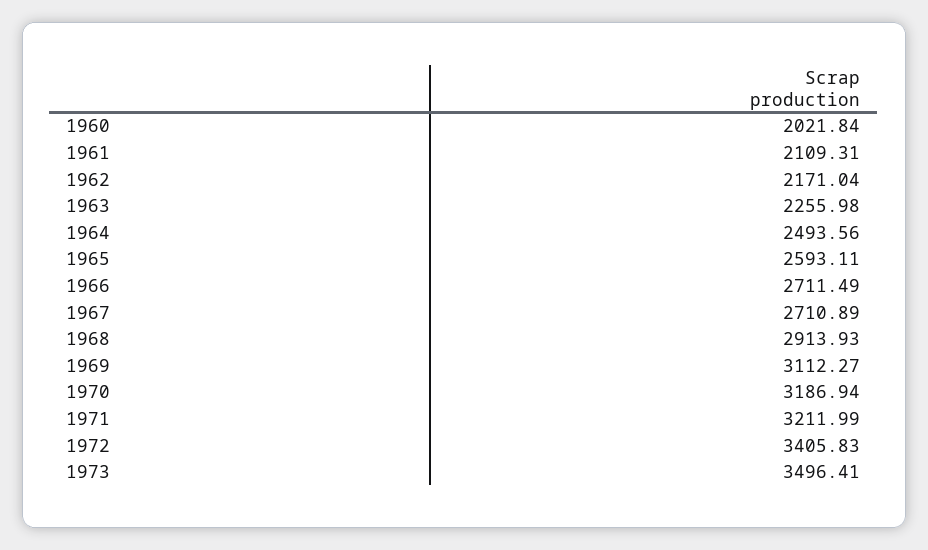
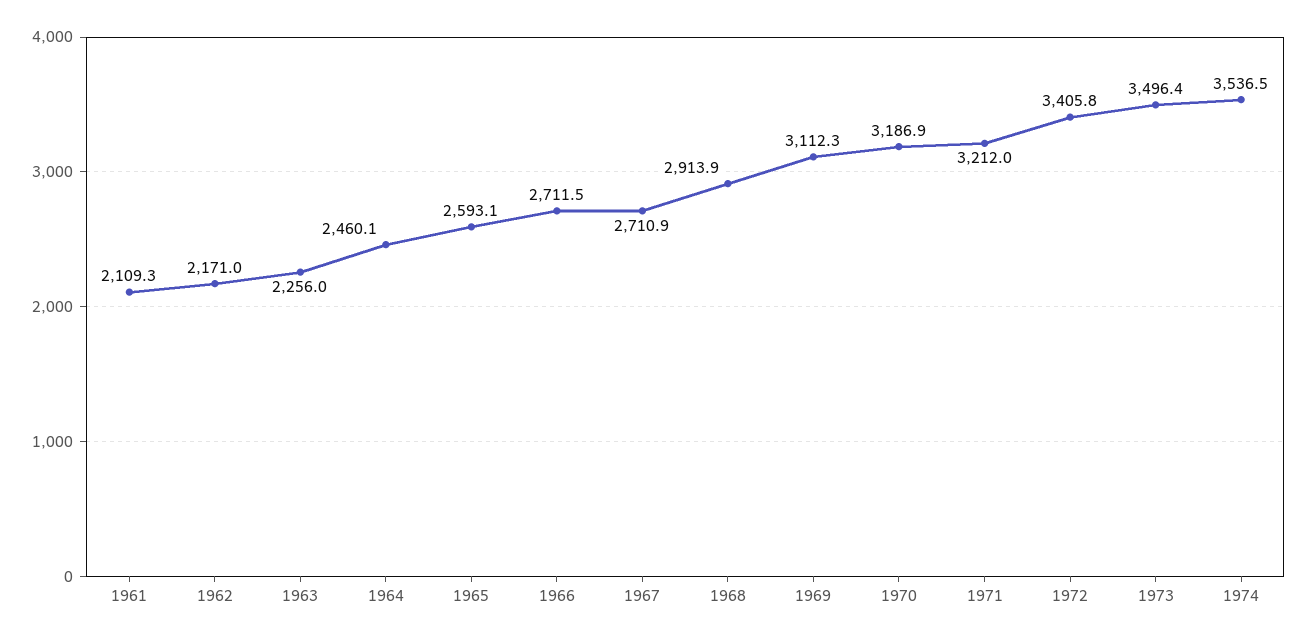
1960: 2021.84 -> none
1964: 2493.56 -> 2460.1
1974: none -> 3536.5

